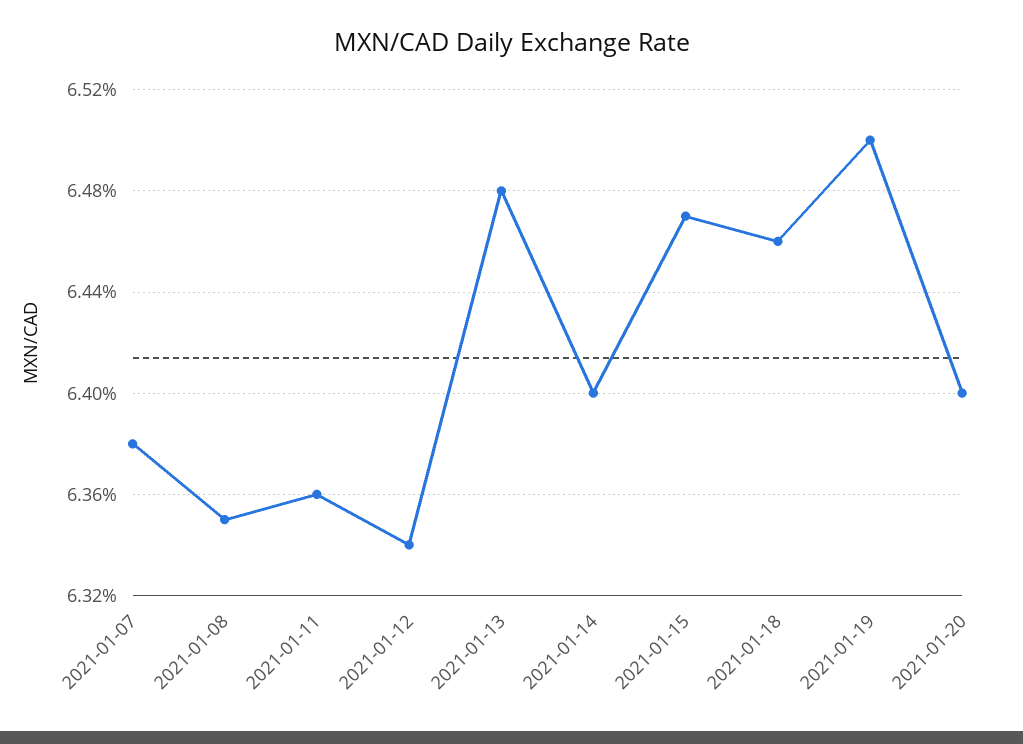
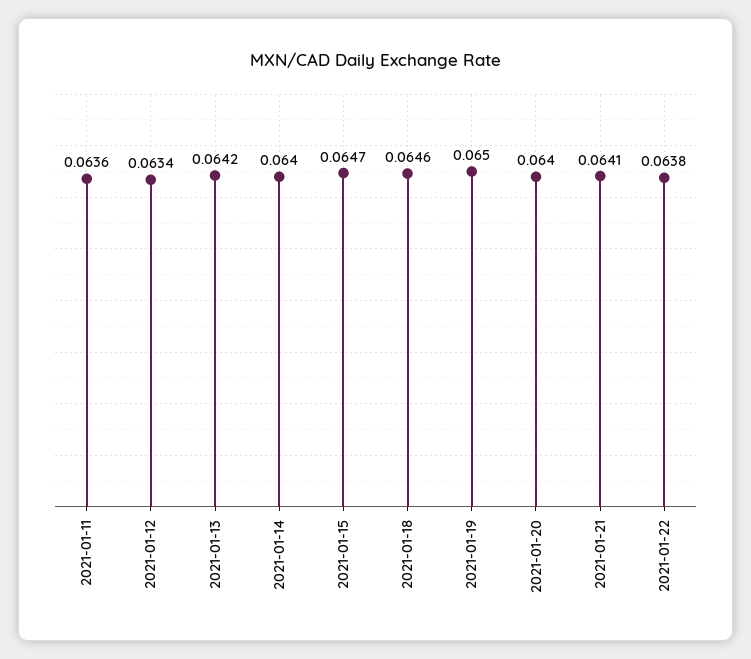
2021-01-07: 0.0638 -> none
2021-01-08: 0.0635 -> none
2021-01-13: 0.0648 -> 0.0642
2021-01-21: none -> 0.0641
2021-01-22: none -> 0.0638

